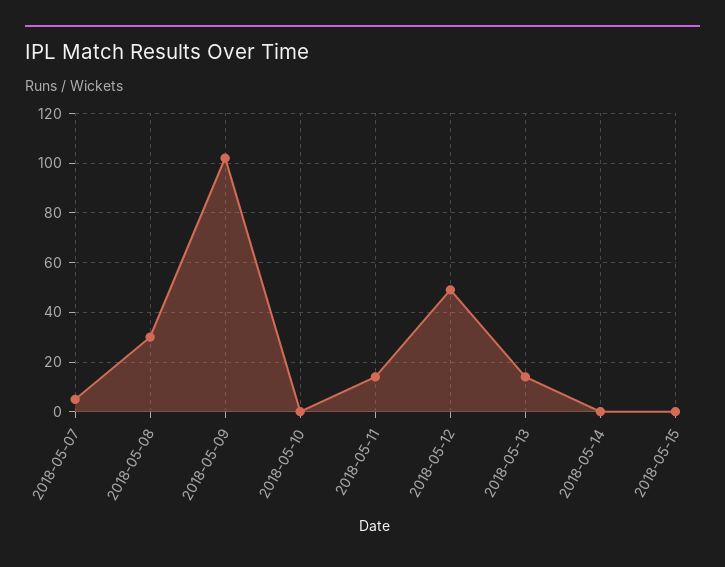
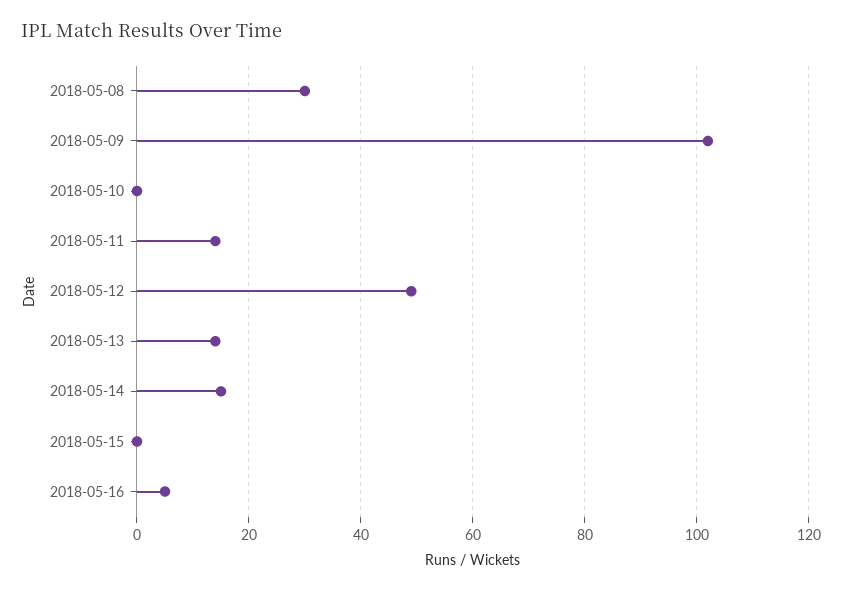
2018-05-07: 5 -> none
2018-05-14: 0 -> 15
2018-05-16: none -> 5

